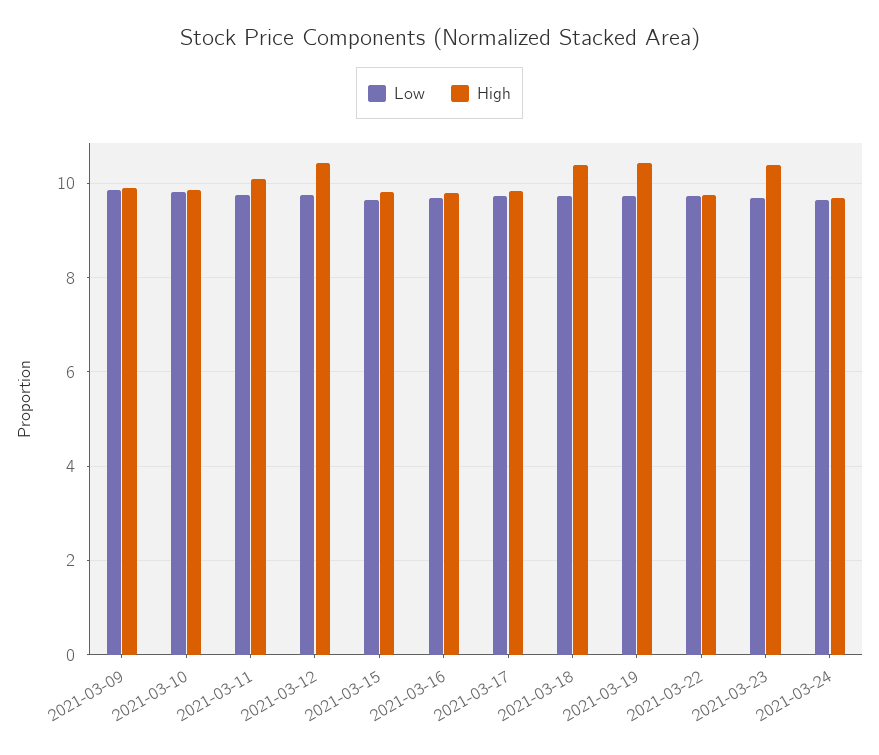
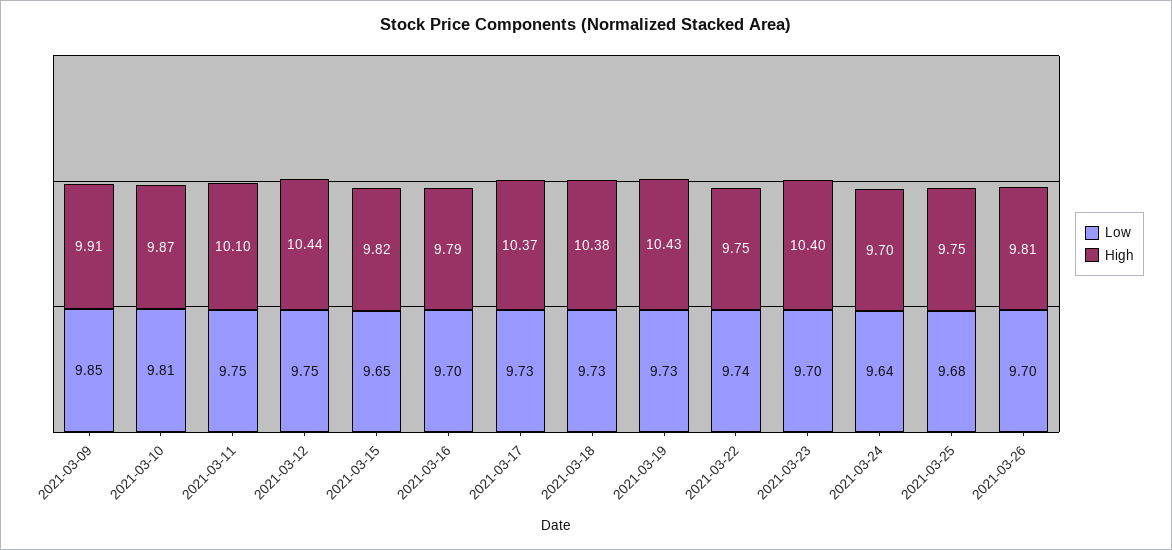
High, 2021-03-17: 9.8 -> 10.37
Low, 2021-03-25: none -> 9.68
High, 2021-03-25: none -> 9.75
Low, 2021-03-26: none -> 9.7
High, 2021-03-26: none -> 9.81

